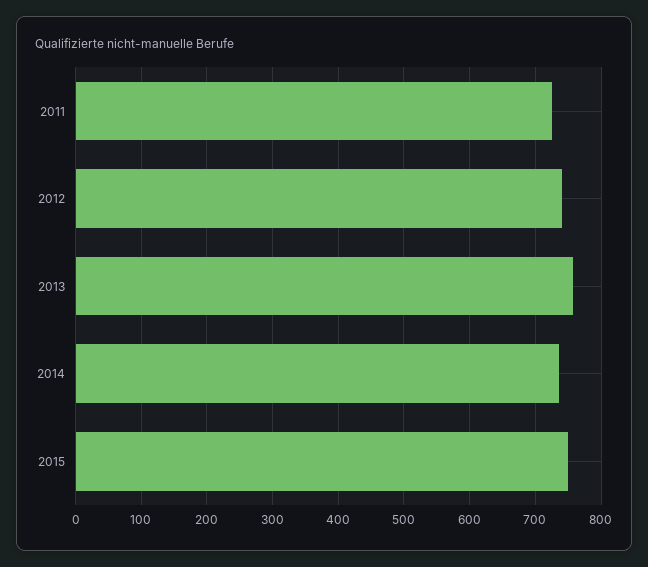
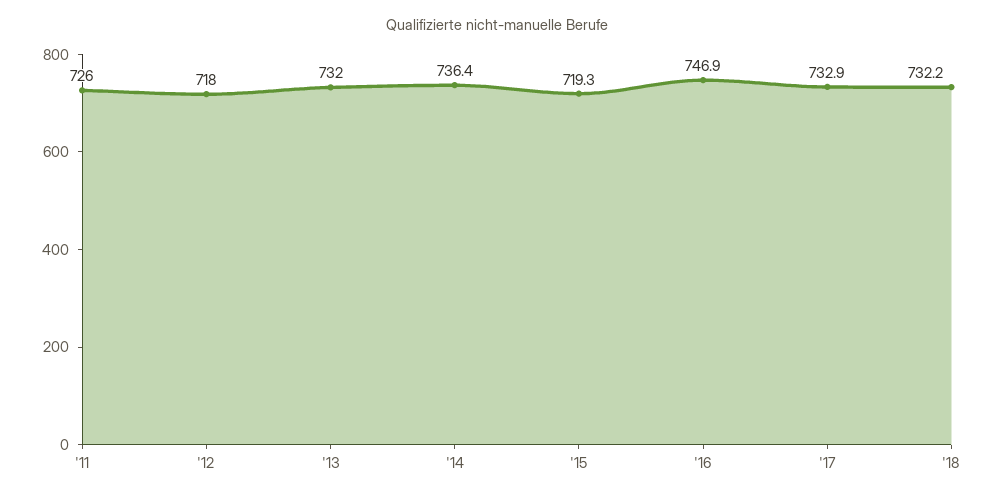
2012: 740 -> 718
2013: 760 -> 732
2015: 750 -> 719.3
'16: none -> 746.9
'17: none -> 732.9
'18: none -> 732.2

